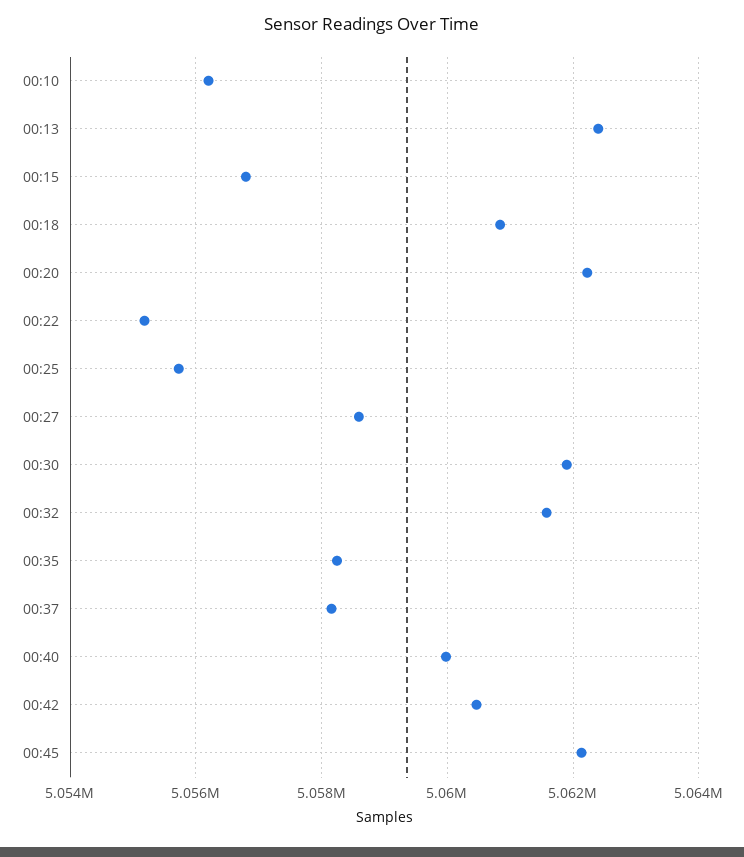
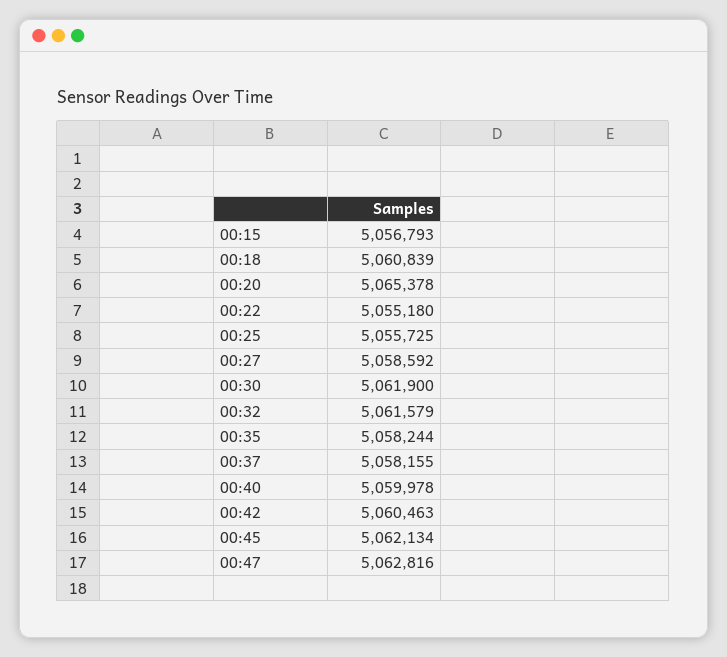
00:10: 5056200 -> none
00:13: 5062400 -> none
00:20: 5062200 -> 5065378
00:47: none -> 5062816

